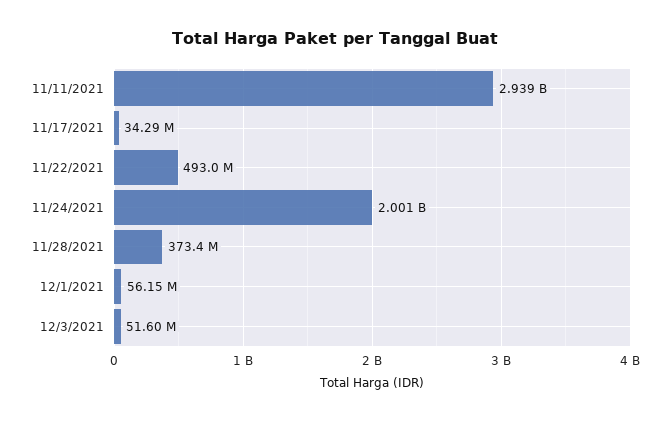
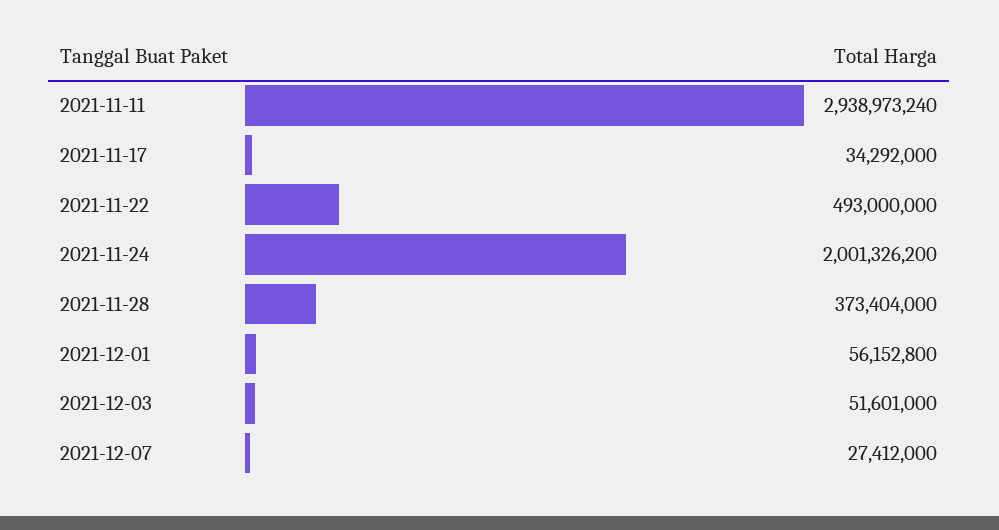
2021-12-07: none -> 27412000

